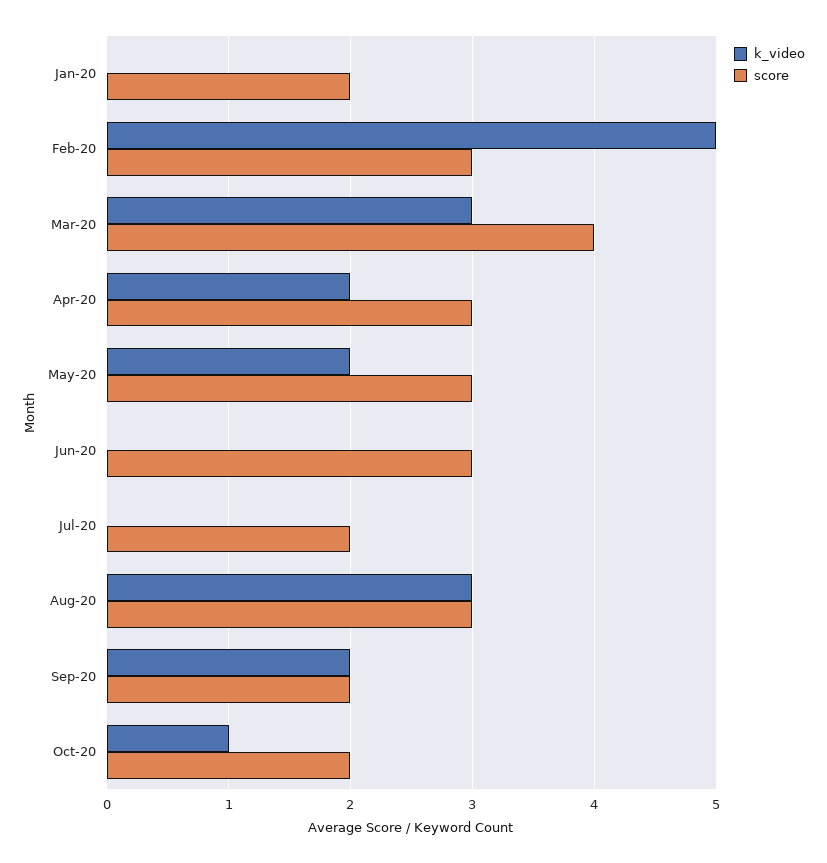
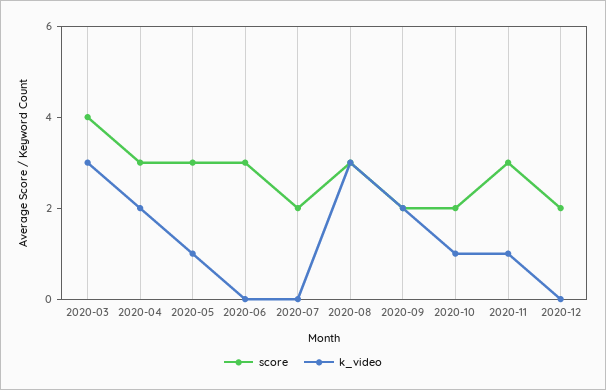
k_video, Jan-20: 0 -> none
score, Jan-20: 2 -> none
k_video, Feb-20: 5 -> none
score, Feb-20: 3 -> none
k_video, May-20: 2 -> 1
score, 2020-11: none -> 3
k_video, 2020-11: none -> 1
score, 2020-12: none -> 2
k_video, 2020-12: none -> 0

